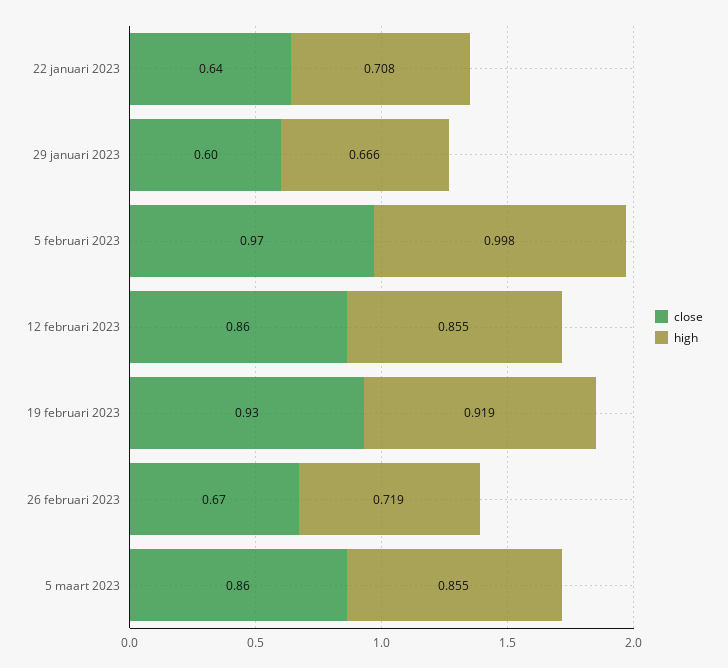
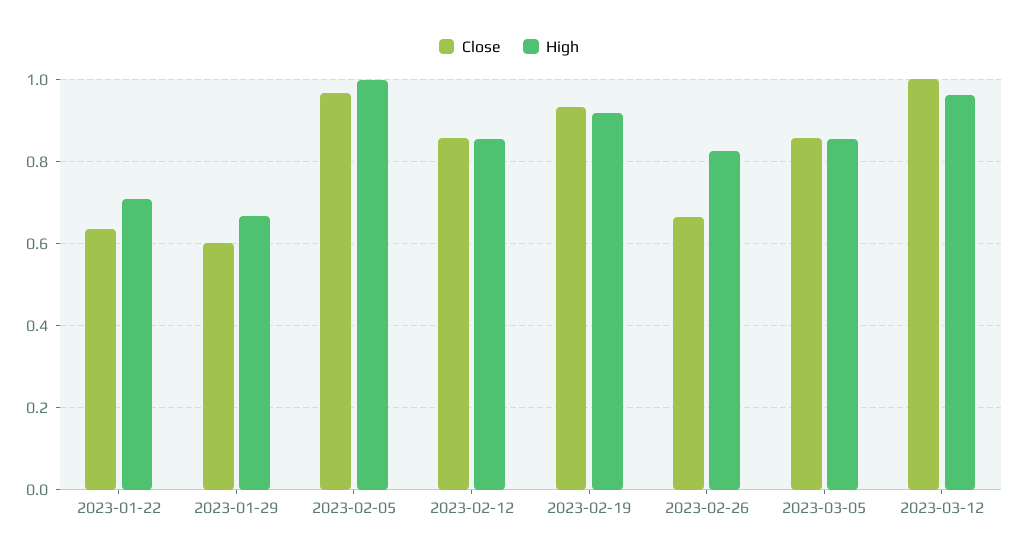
high, 26 februari 2023: 0.719 -> 0.82
close, 2023-03-12: none -> 1
high, 2023-03-12: none -> 0.96

